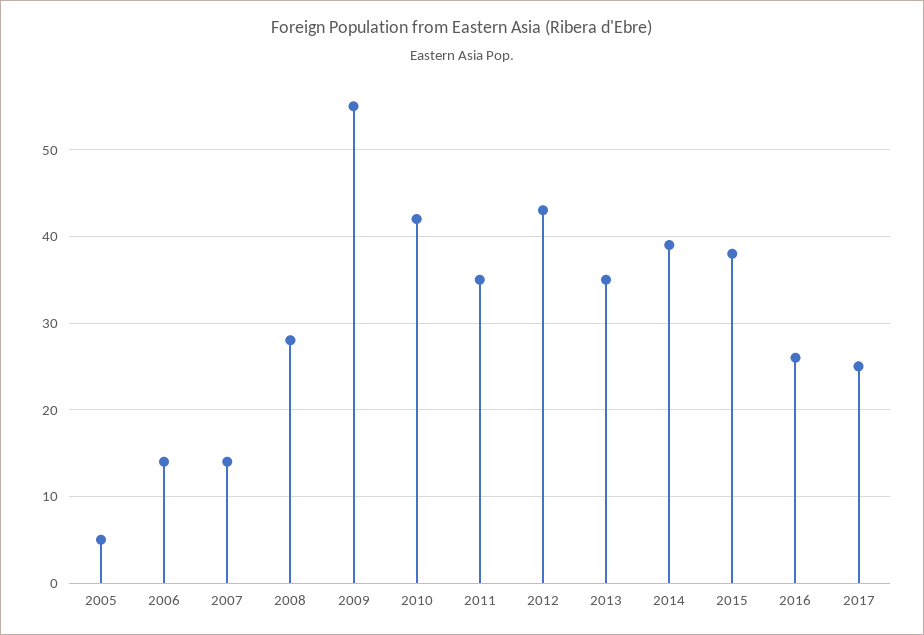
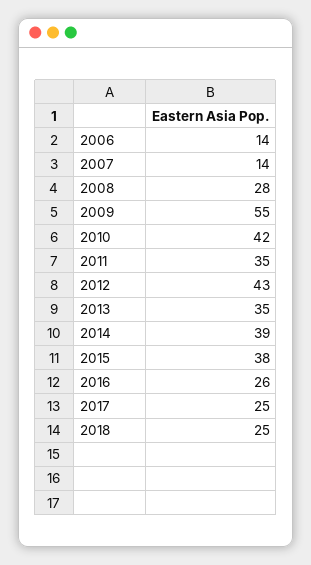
2005: 5 -> none
2018: none -> 25

